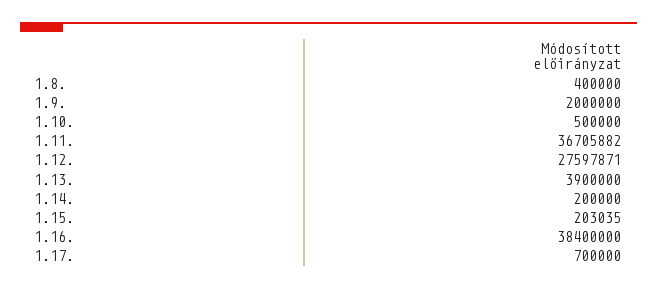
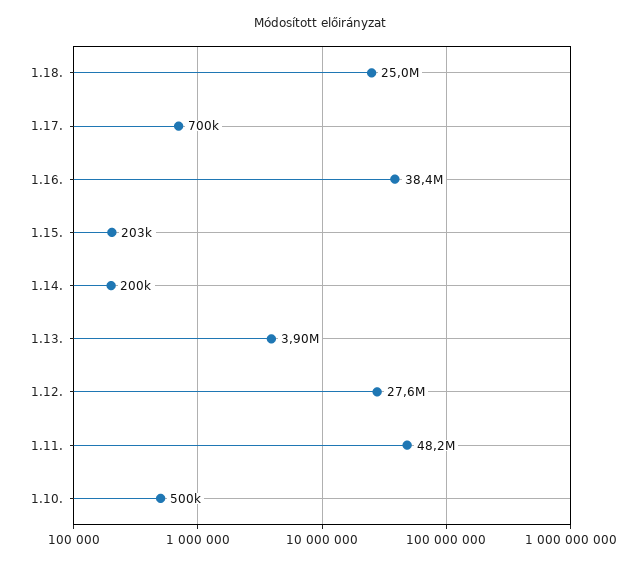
1.8.: 400000 -> none
1.9.: 2000000 -> none
1.11.: 36705882 -> 48200000
1.18.: none -> 25000000

